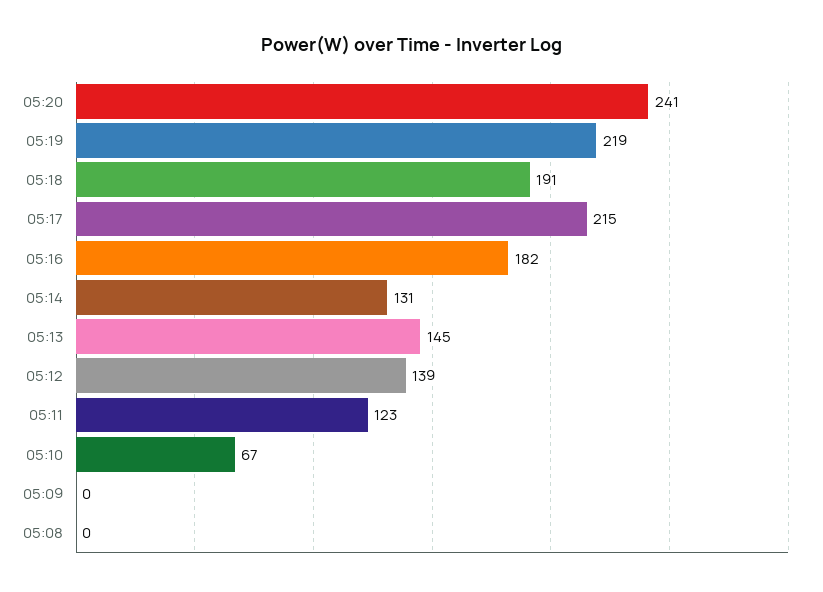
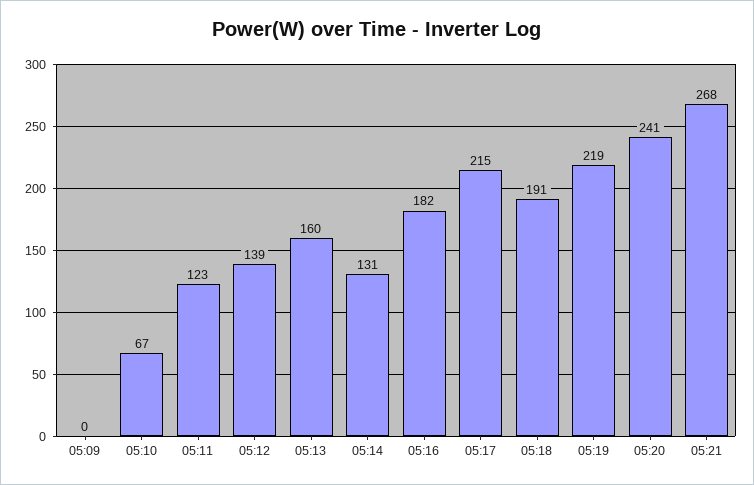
05:13: 145 -> 160
05:08: 0 -> none
05:21: none -> 268

